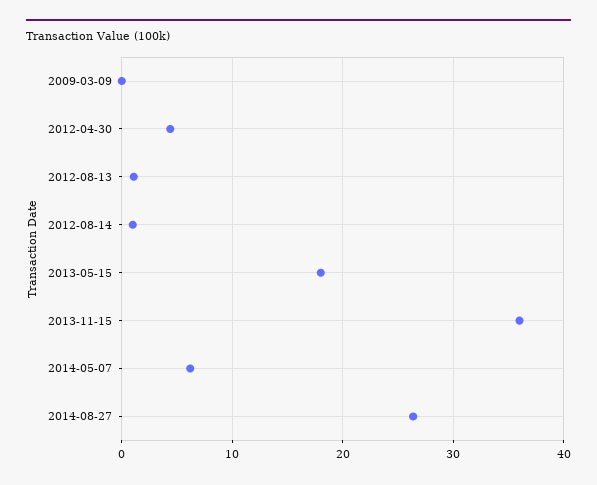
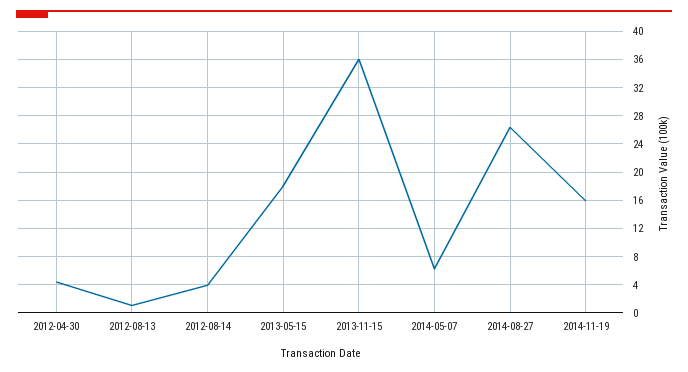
2009-03-09: 0 -> none
2012-08-14: 1 -> 4
2014-11-19: none -> 16

